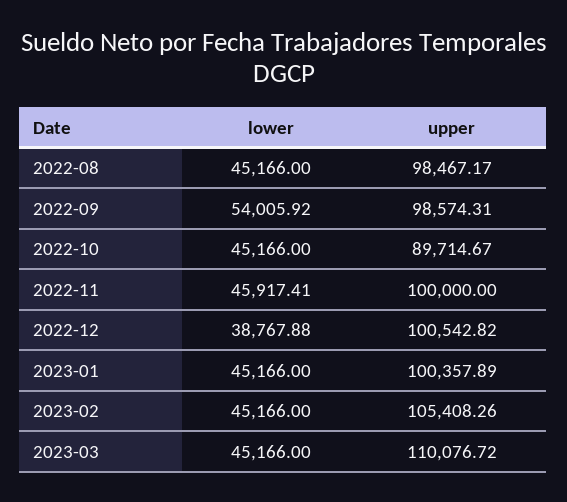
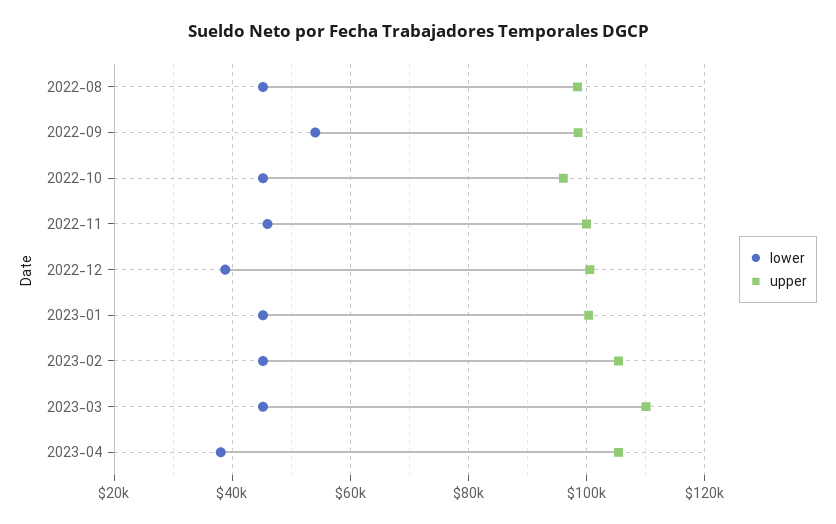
upper, 2022-10: 89714.67 -> 96000
lower, 2023-04: none -> 38000
upper, 2023-04: none -> 106000

